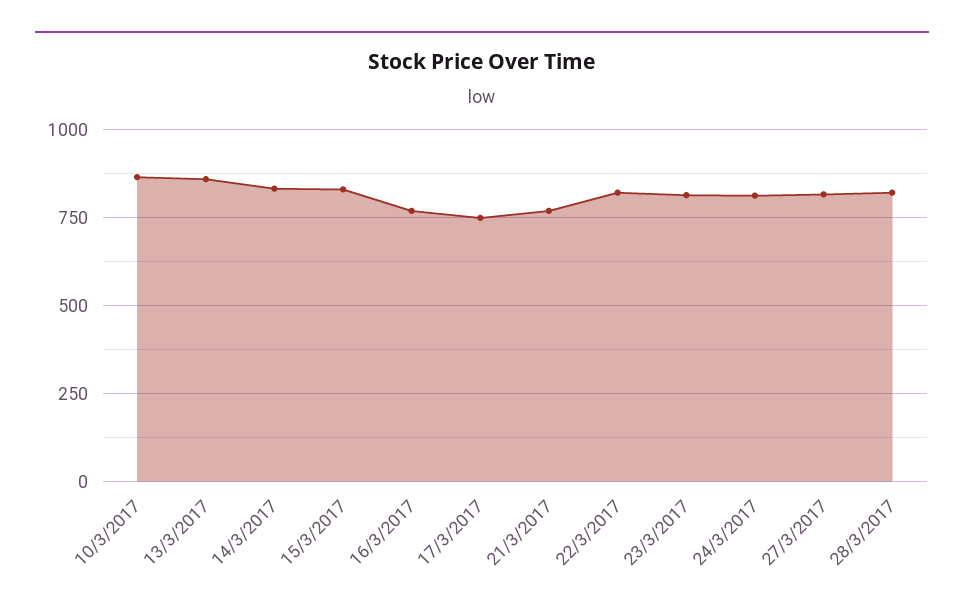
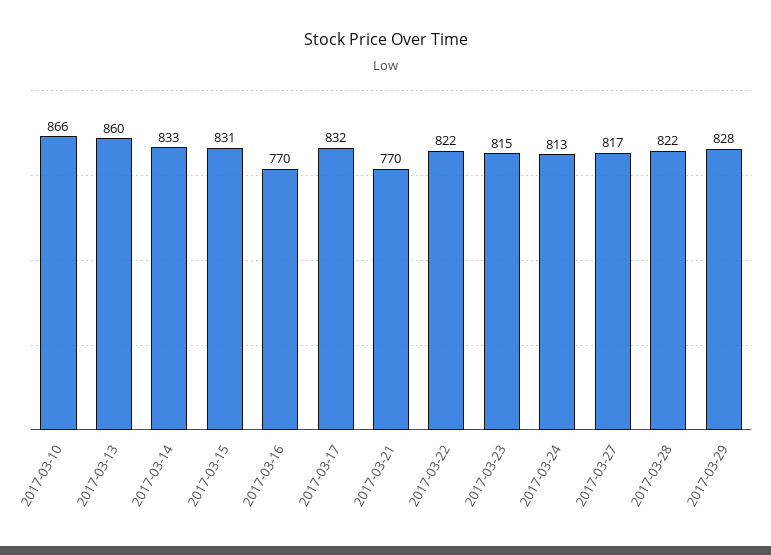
17/3/2017: 750 -> 832
2017-03-29: none -> 828

